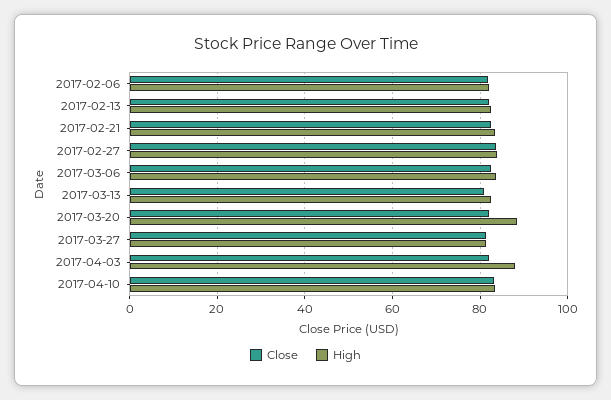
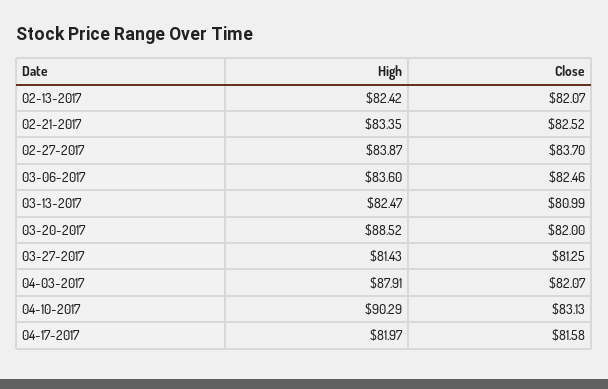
Close, 2017-02-06: 82 -> none
High, 2017-02-06: 82 -> none
High, 2017-04-10: 84 -> 90.29
High, 04-17-2017: none -> 81.97
Close, 04-17-2017: none -> 81.58

